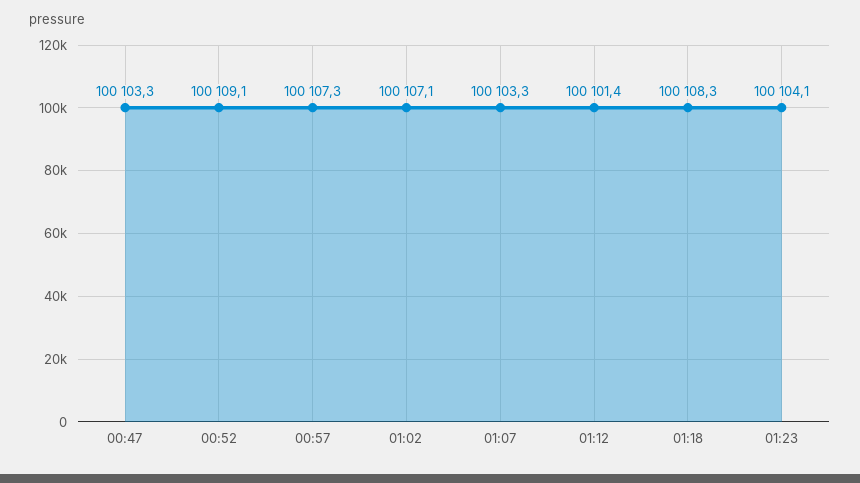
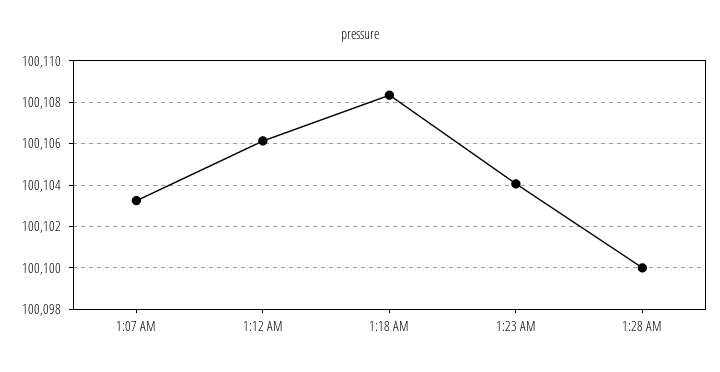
00:47: 100103.3 -> none
00:52: 100109.1 -> none
00:57: 100107.3 -> none
01:02: 100107.1 -> none
01:12: 100101.4 -> 100106
1:28 AM: none -> 100100

